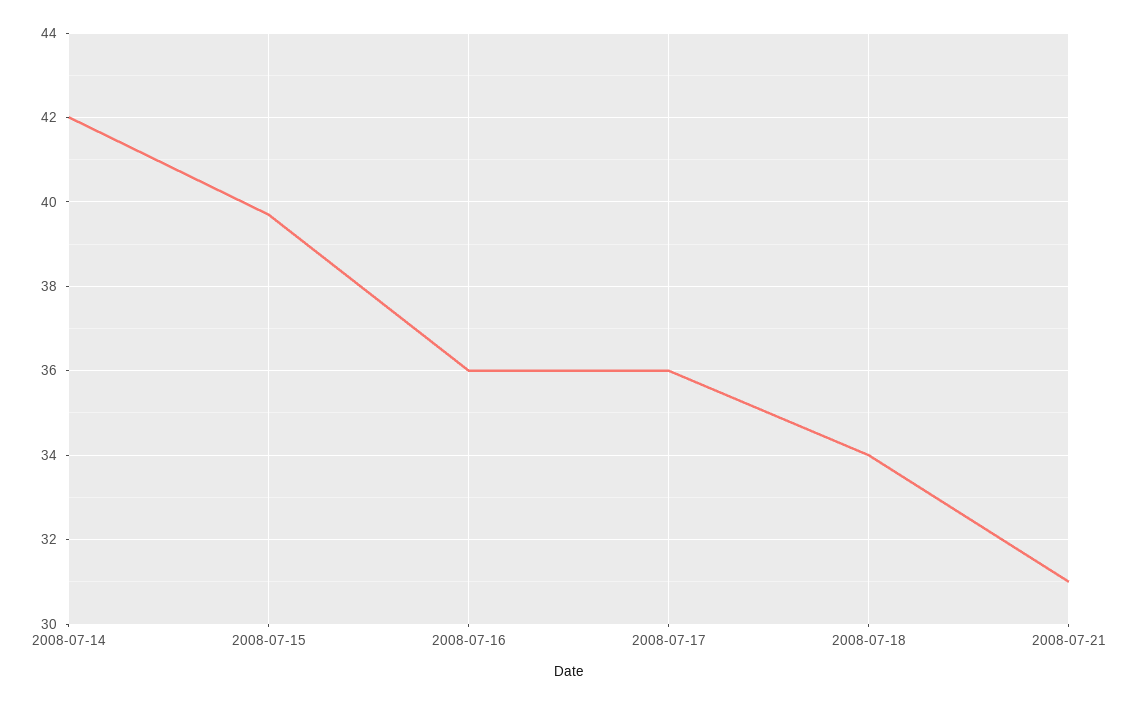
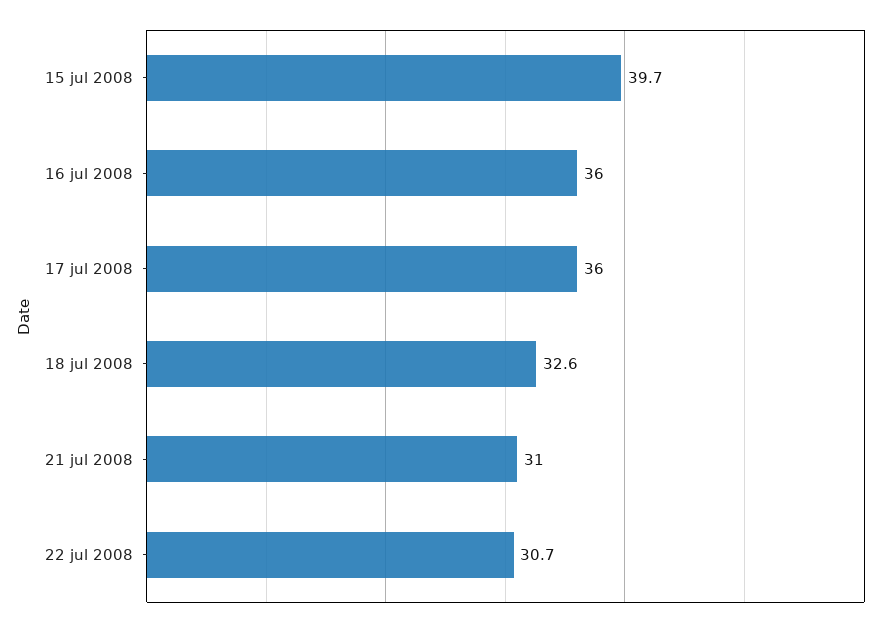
2008-07-14: 42 -> none
2008-07-18: 34 -> 32.6
22 jul 2008: none -> 30.7

